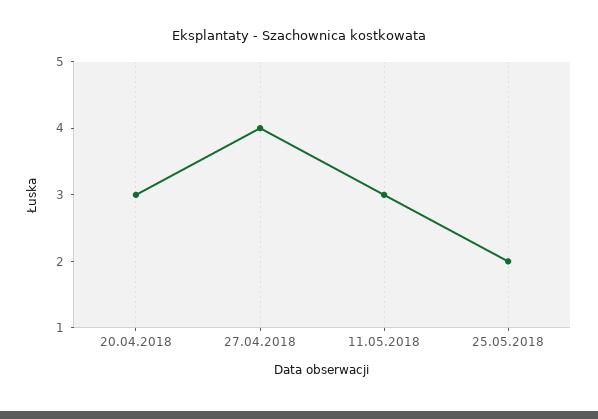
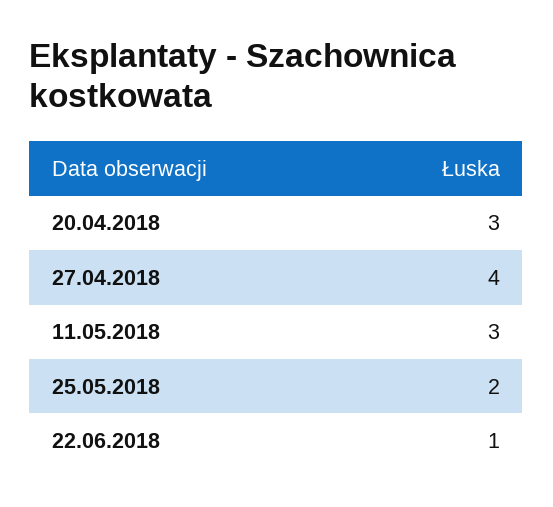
22.06.2018: none -> 1

